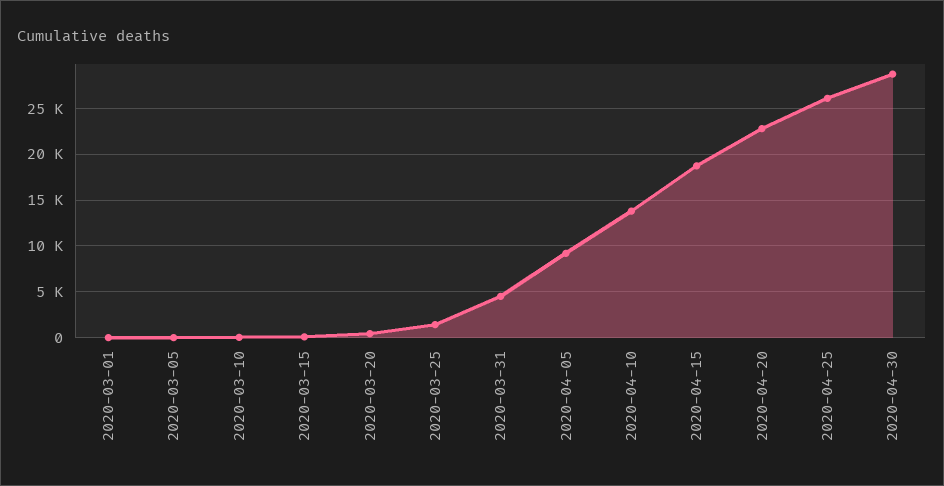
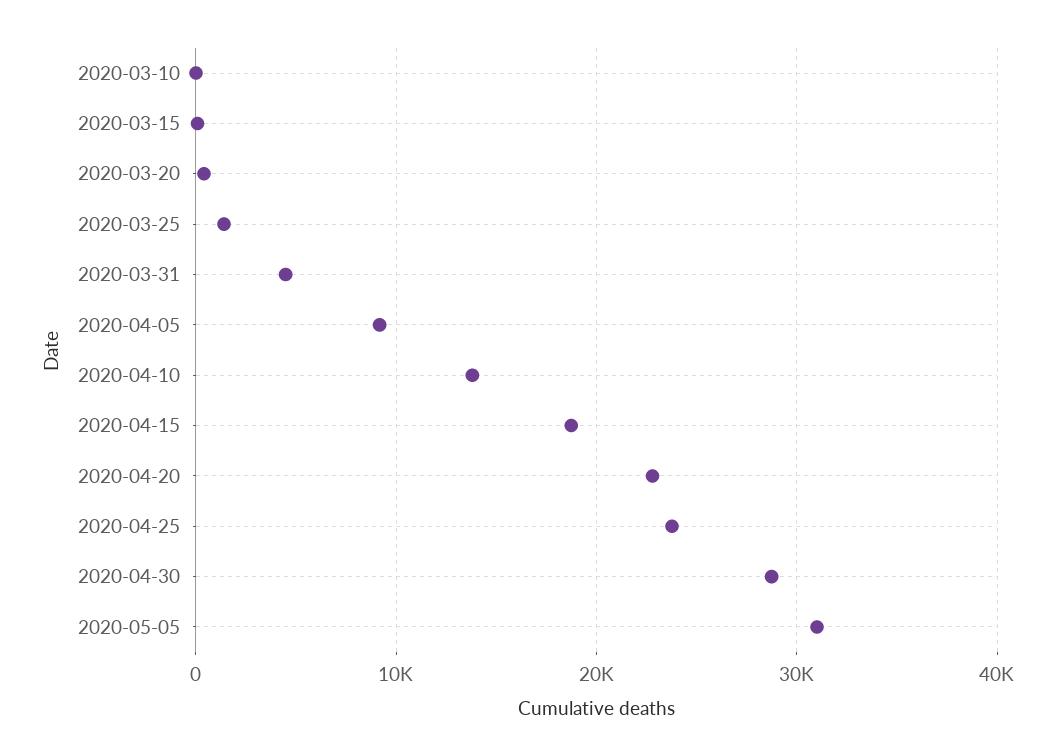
2020-03-01: 0 -> none
2020-03-05: 0 -> none
2020-04-25: 26000 -> 24000
2020-05-05: none -> 31000

